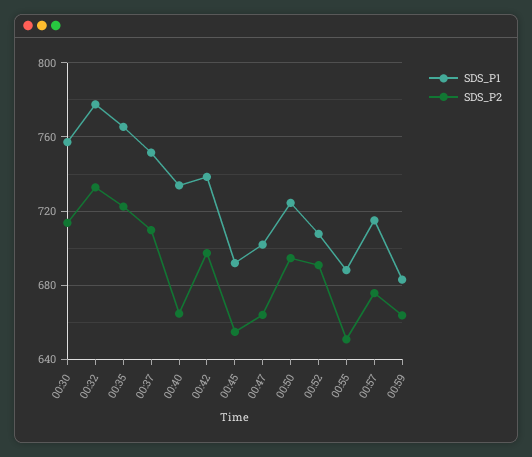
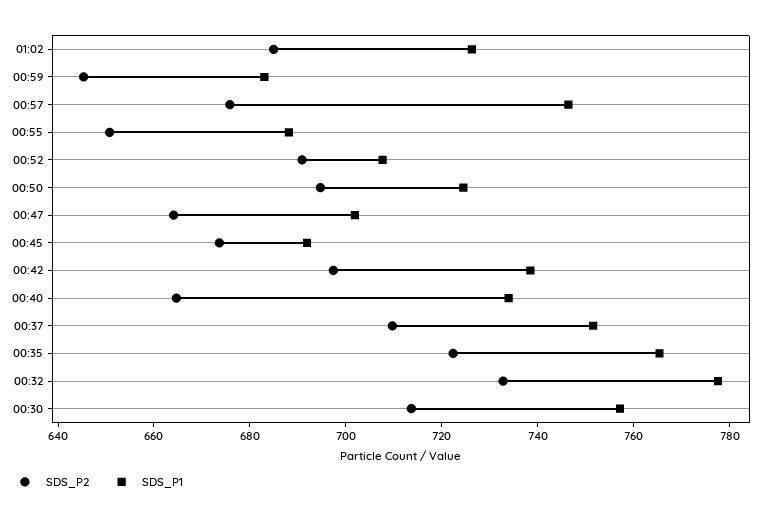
SDS_P2, 00:45: 655 -> 675
SDS_P1, 00:57: 715 -> 745
SDS_P2, 00:59: 665 -> 645
SDS_P2, 01:02: none -> 685
SDS_P1, 01:02: none -> 725

